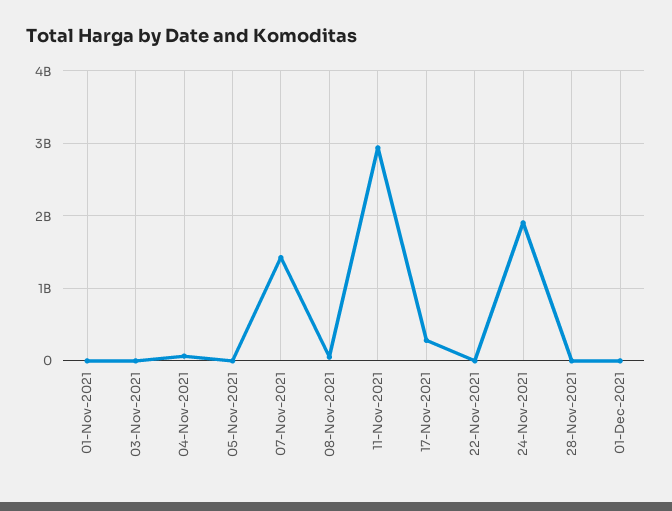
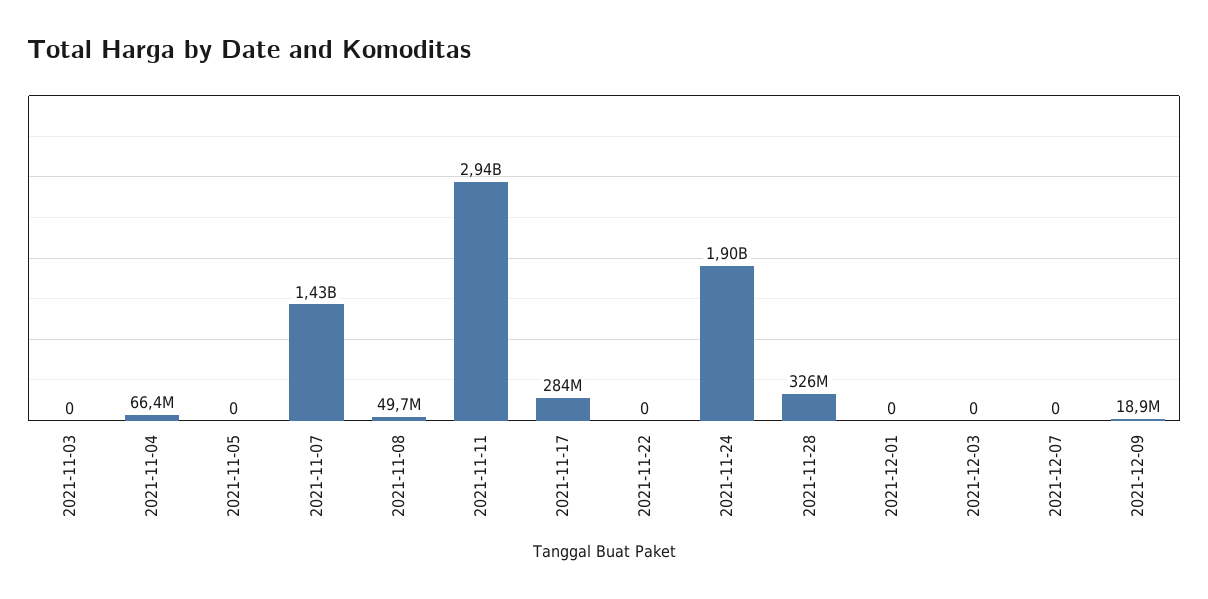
01-Nov-2021: 0 -> none
28-Nov-2021: 0 -> 326000000
2021-12-03: none -> 0
2021-12-07: none -> 0
2021-12-09: none -> 18900000

